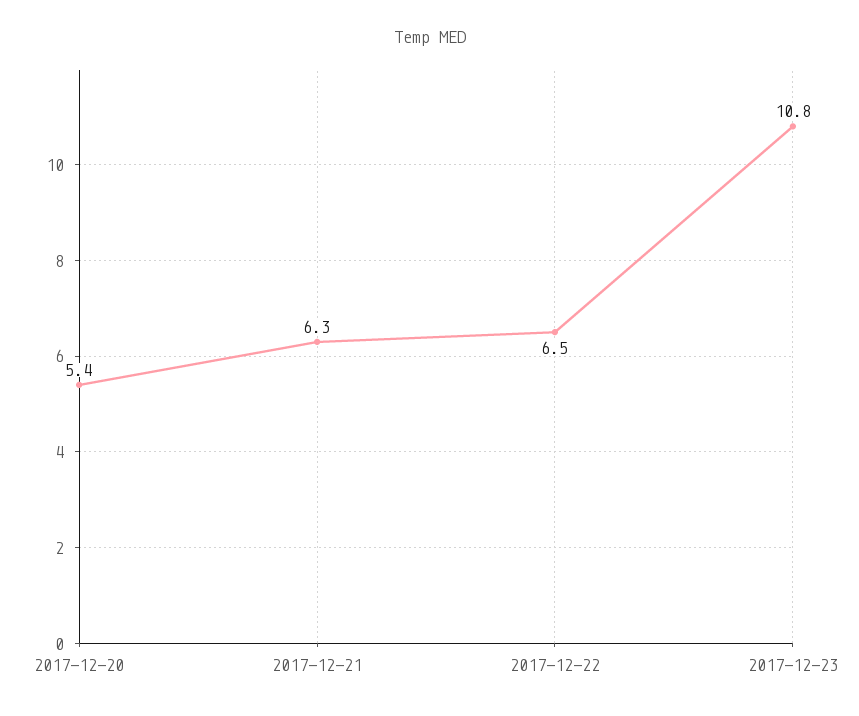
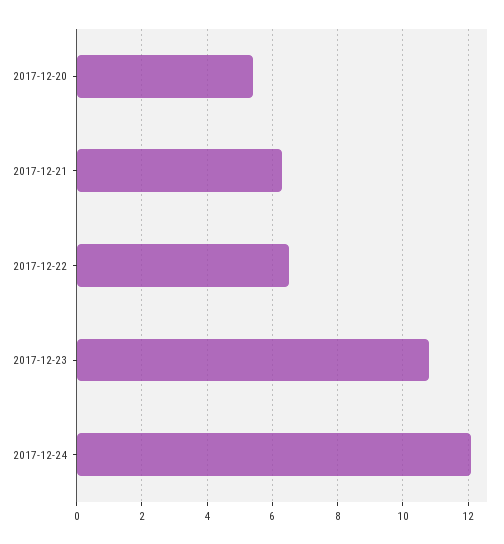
2017-12-24: none -> 12

